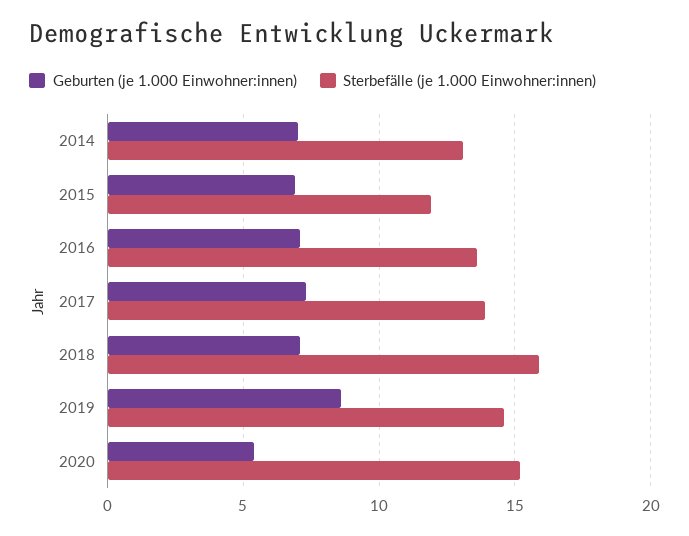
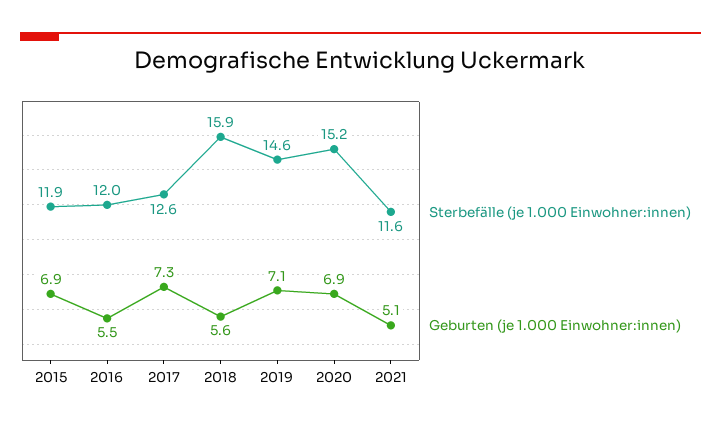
Geburten (je 1.000 Einwohner:innen), 2014: 7 -> none
Sterbefälle (je 1.000 Einwohner:innen), 2014: 13 -> none
Geburten (je 1.000 Einwohner:innen), 2016: 7 -> 5.5
Sterbefälle (je 1.000 Einwohner:innen), 2016: 13.5 -> 12
Sterbefälle (je 1.000 Einwohner:innen), 2017: 14 -> 12.6
Geburten (je 1.000 Einwohner:innen), 2018: 7 -> 5.6
Geburten (je 1.000 Einwohner:innen), 2019: 8.5 -> 7.1
Geburten (je 1.000 Einwohner:innen), 2020: 5.5 -> 6.9
Sterbefälle (je 1.000 Einwohner:innen), 2021: none -> 11.6
Geburten (je 1.000 Einwohner:innen), 2021: none -> 5.1

